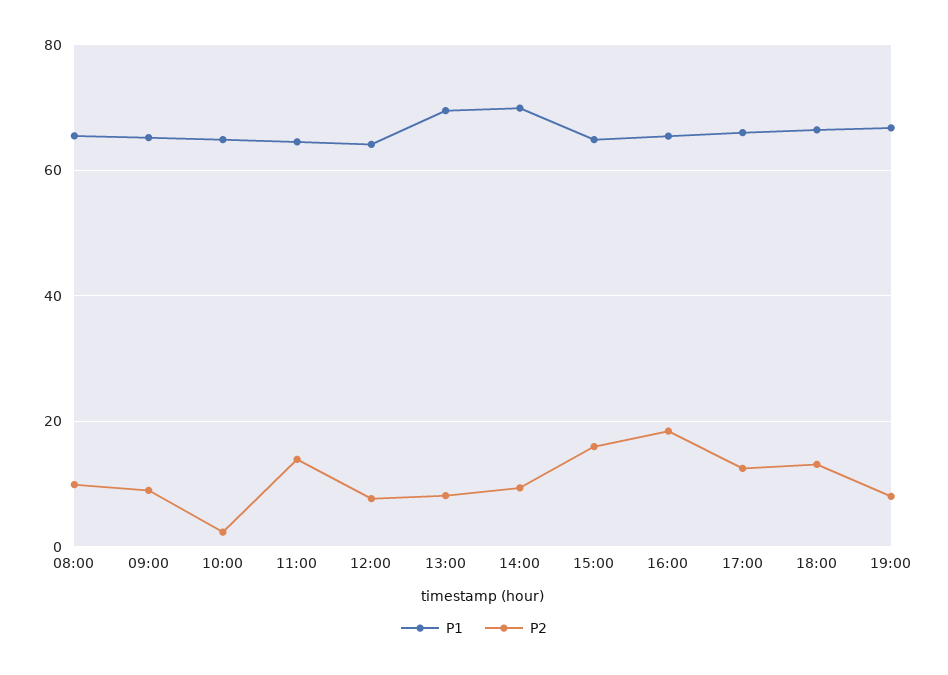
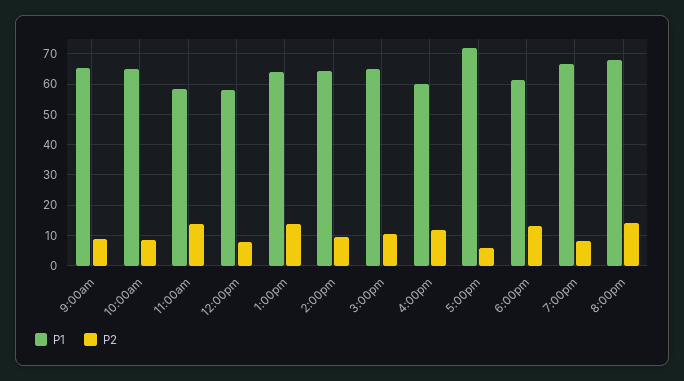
P1, 08:00: 66 -> none
P2, 08:00: 10 -> none
P2, 10:00: 2 -> 8
P1, 11:00: 64 -> 58
P1, 12:00: 64 -> 58
P1, 13:00: 70 -> 64
P2, 13:00: 8 -> 14
P1, 14:00: 70 -> 64
P2, 15:00: 16 -> 10
P1, 16:00: 66 -> 60
P2, 16:00: 18 -> 12
P1, 17:00: 66 -> 72
P2, 17:00: 12 -> 6
P1, 18:00: 66 -> 62
P1, 8:00pm: none -> 68
P2, 8:00pm: none -> 14

